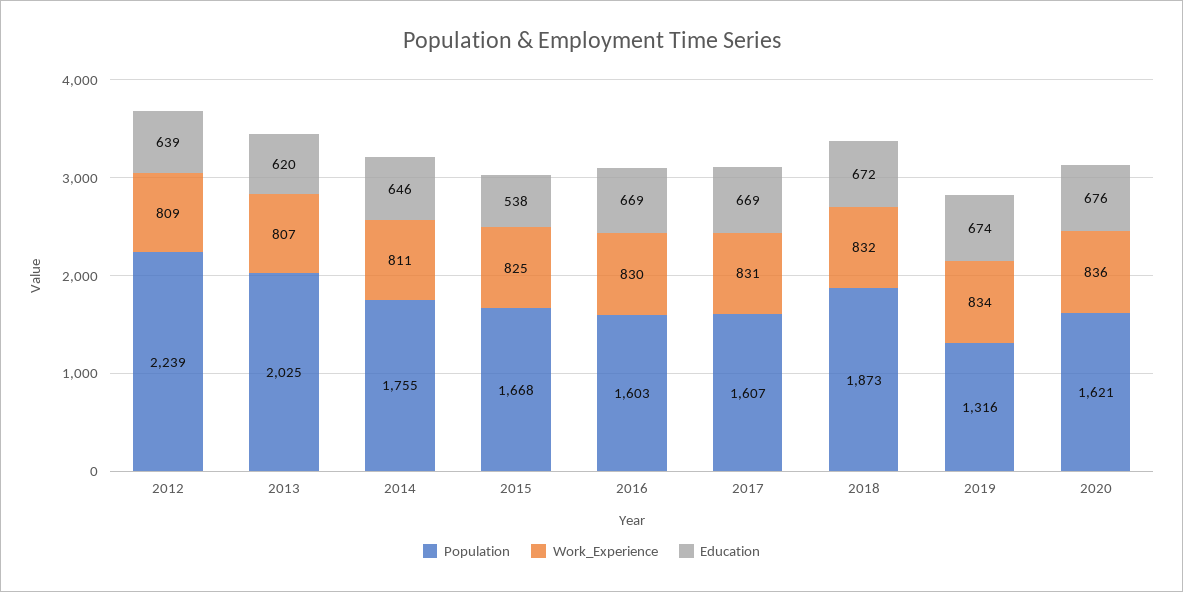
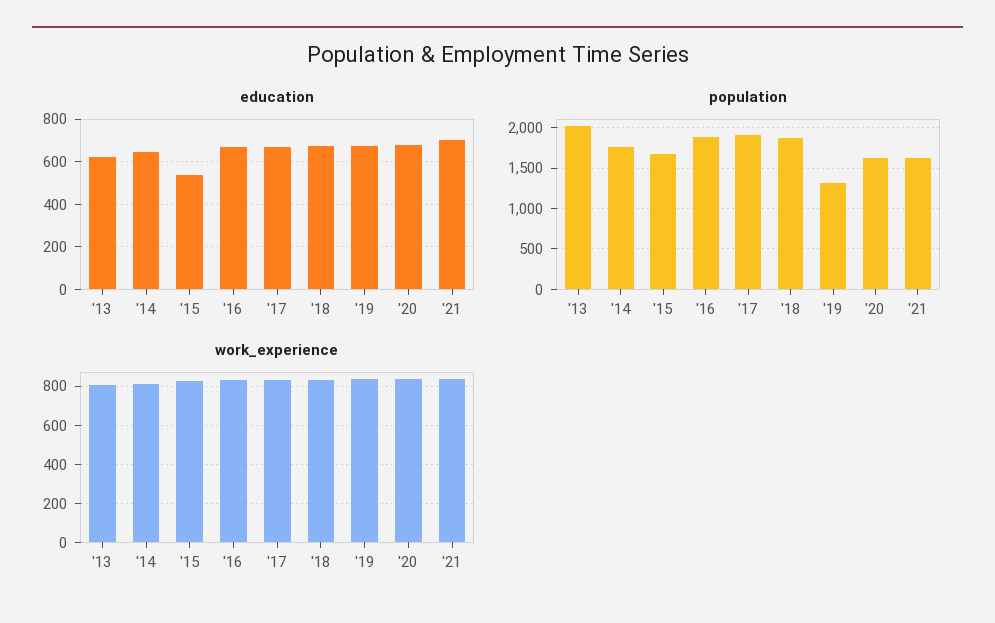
Population, 2012: 2239 -> none
Work_Experience, 2012: 809 -> none
Education, 2012: 639 -> none
Population, 2016: 1603 -> 1900
Population, 2017: 1607 -> 1900
Education, '21: none -> 700
Population, '21: none -> 1600
Work_Experience, '21: none -> 850

